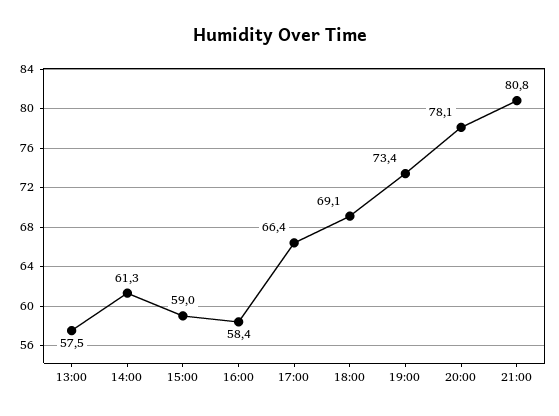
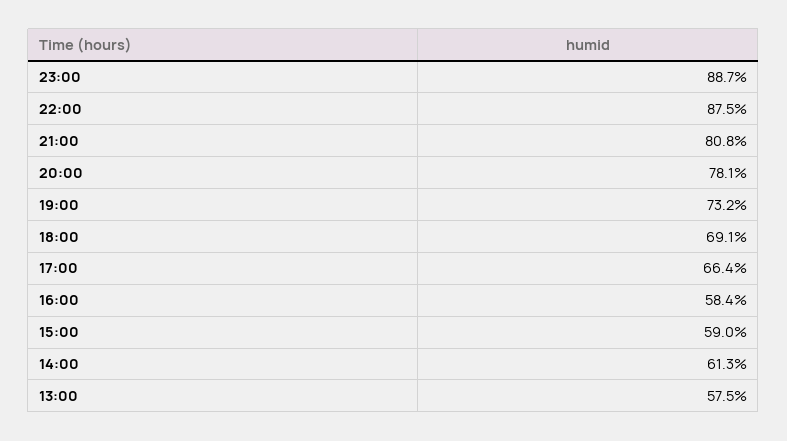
19:00: 73.4 -> 73.2
23:00: none -> 88.7
22:00: none -> 87.5

